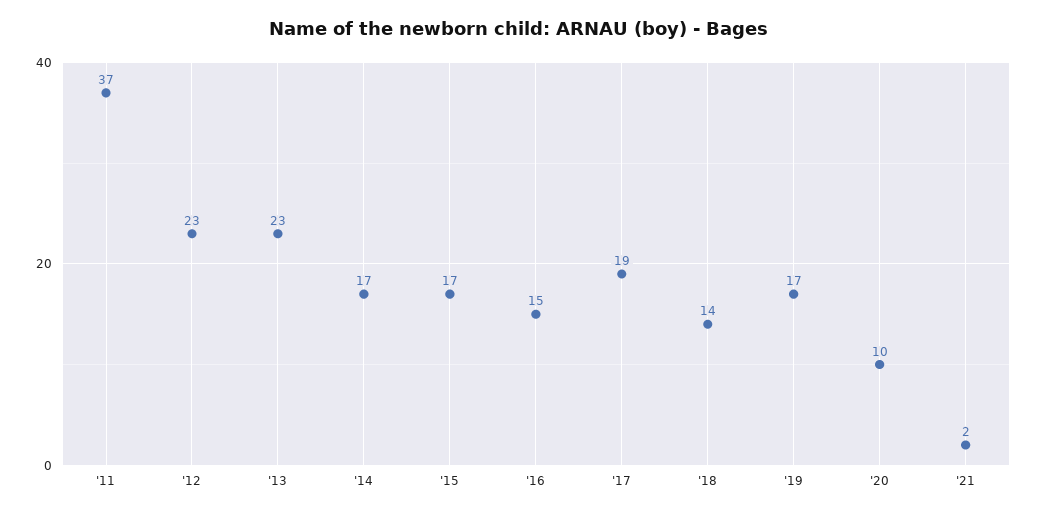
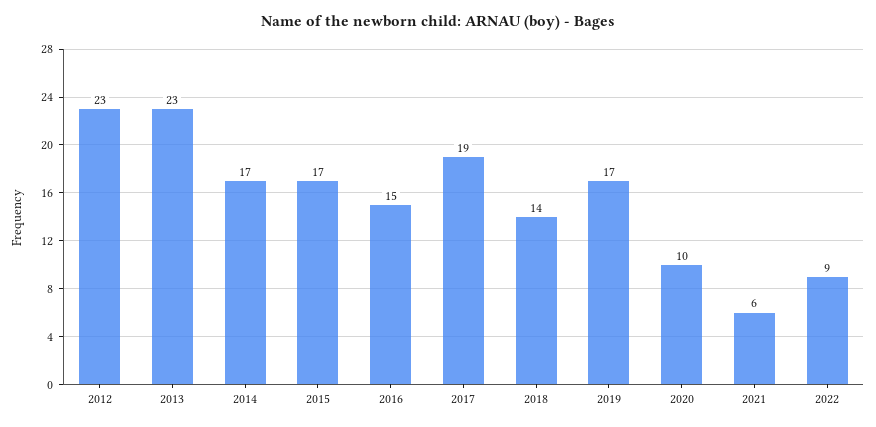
'11: 37 -> none
'21: 2 -> 6
2022: none -> 9

